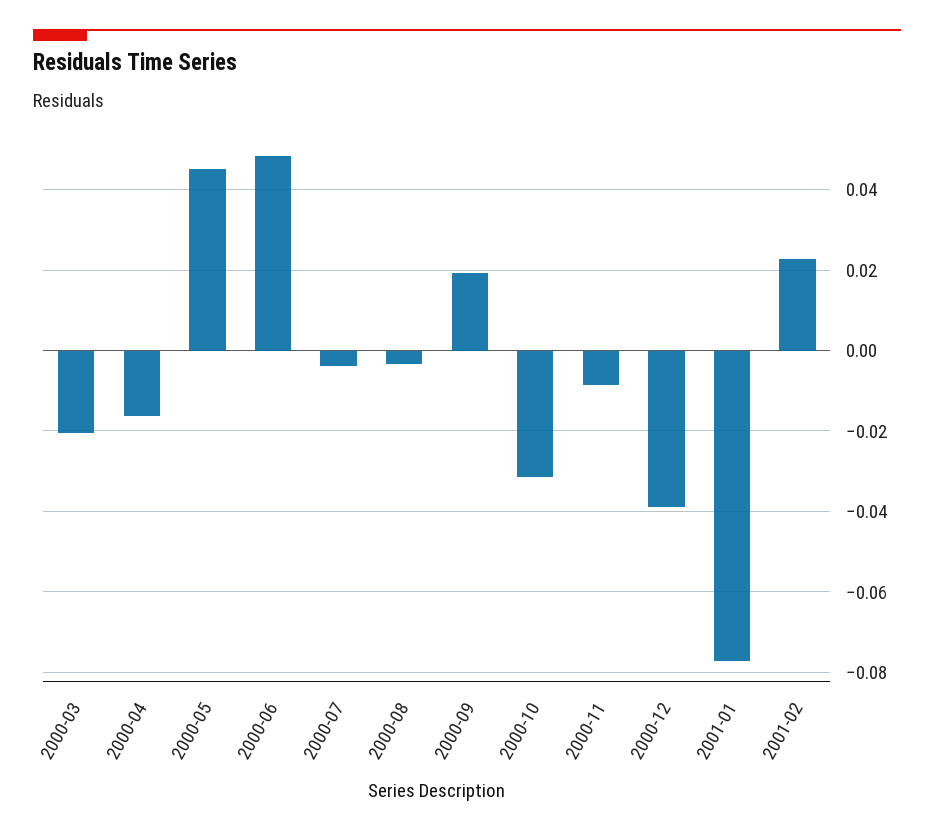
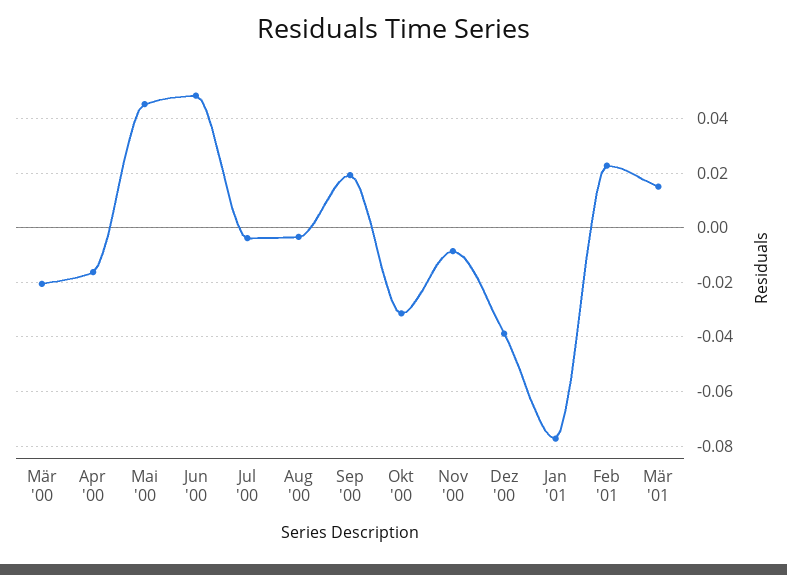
Mär '01: none -> 0.015

